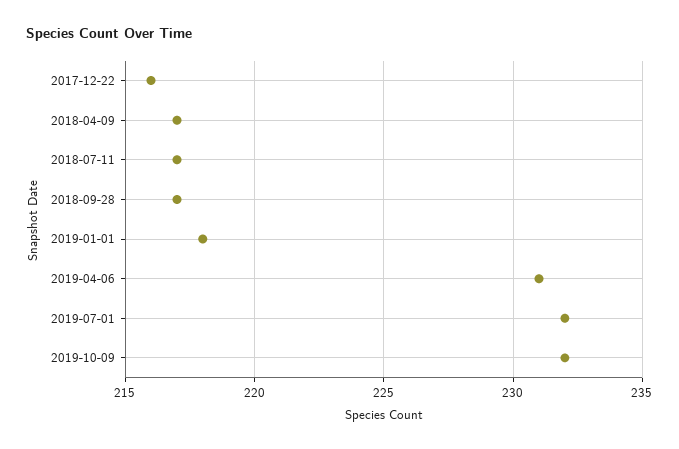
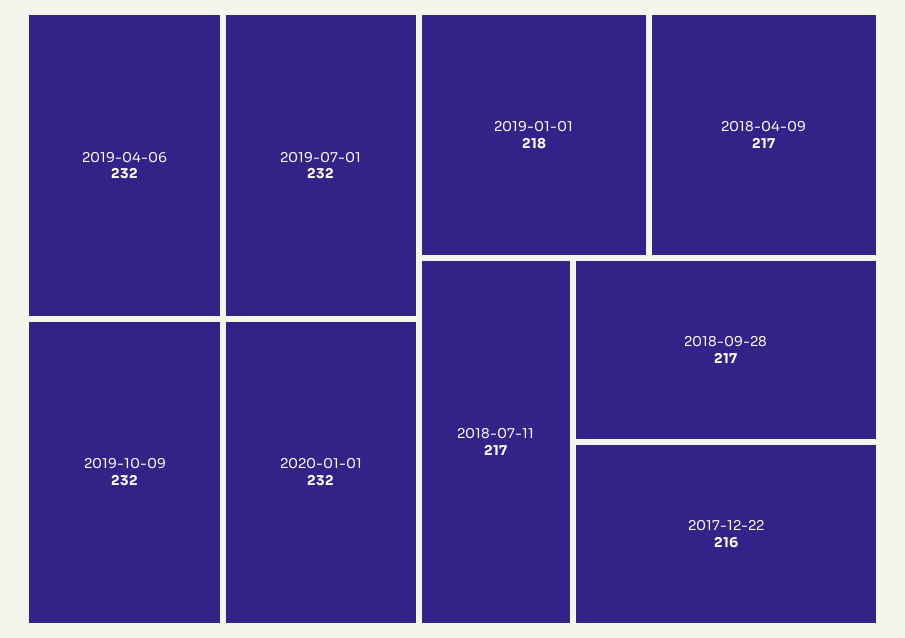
2019-04-06: 231 -> 232
2020-01-01: none -> 232

